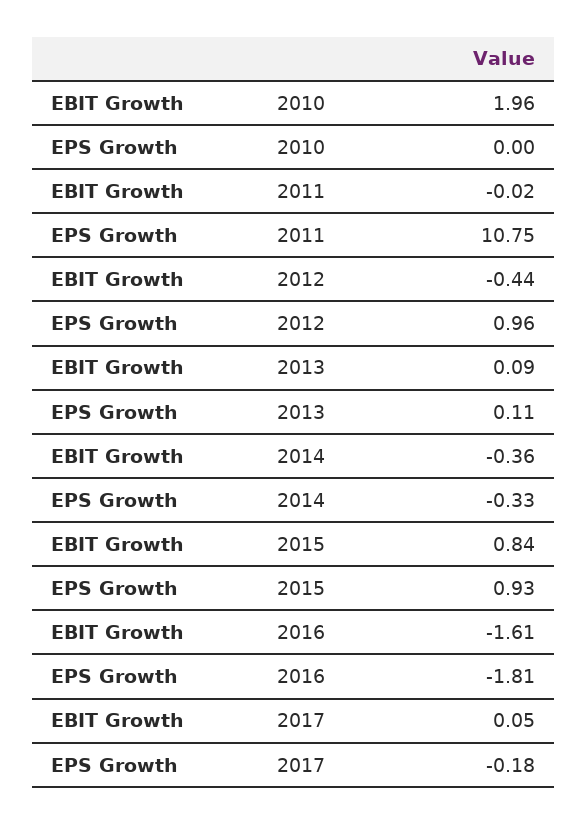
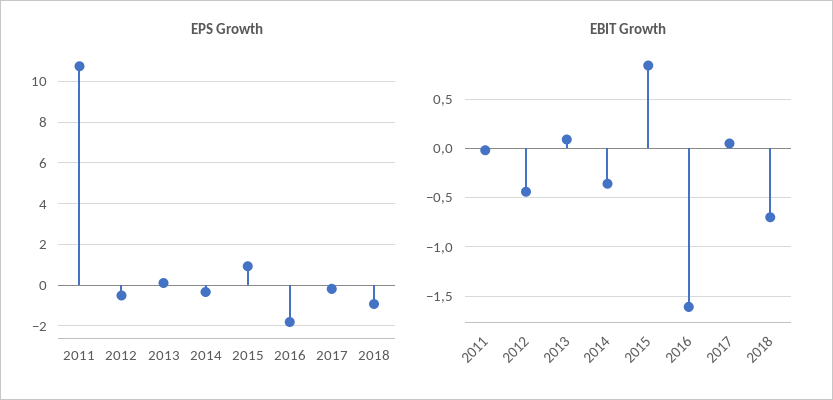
EBIT Growth, 2010: 1.96 -> none
EPS Growth, 2010: 0 -> none
EPS Growth, 2012: 0.96 -> -0.5
EPS Growth, 2018: none -> -1
EBIT Growth, 2018: none -> -0.7

